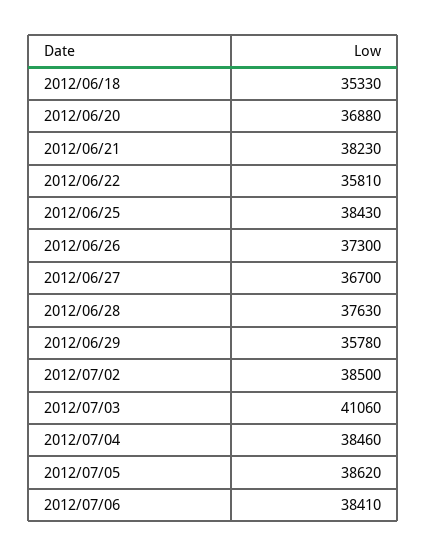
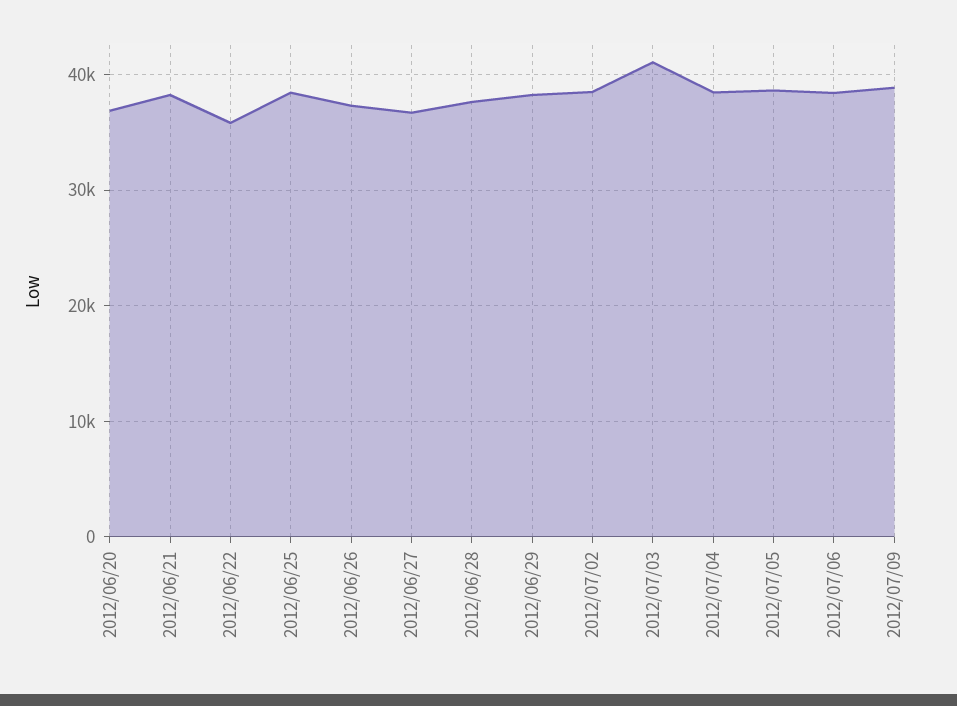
2012/06/18: 35330 -> none
2012/06/29: 35780 -> 38000
2012/07/09: none -> 39000

